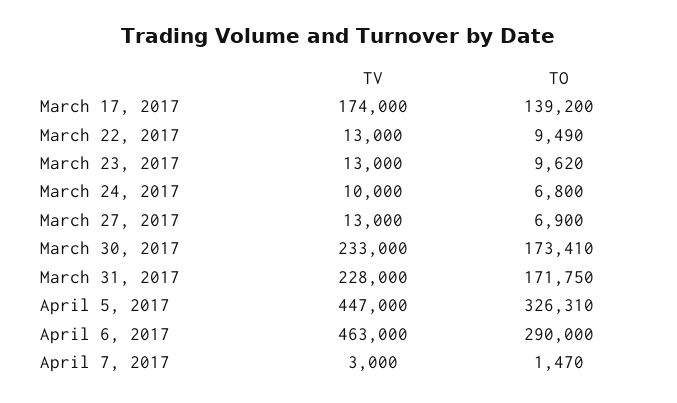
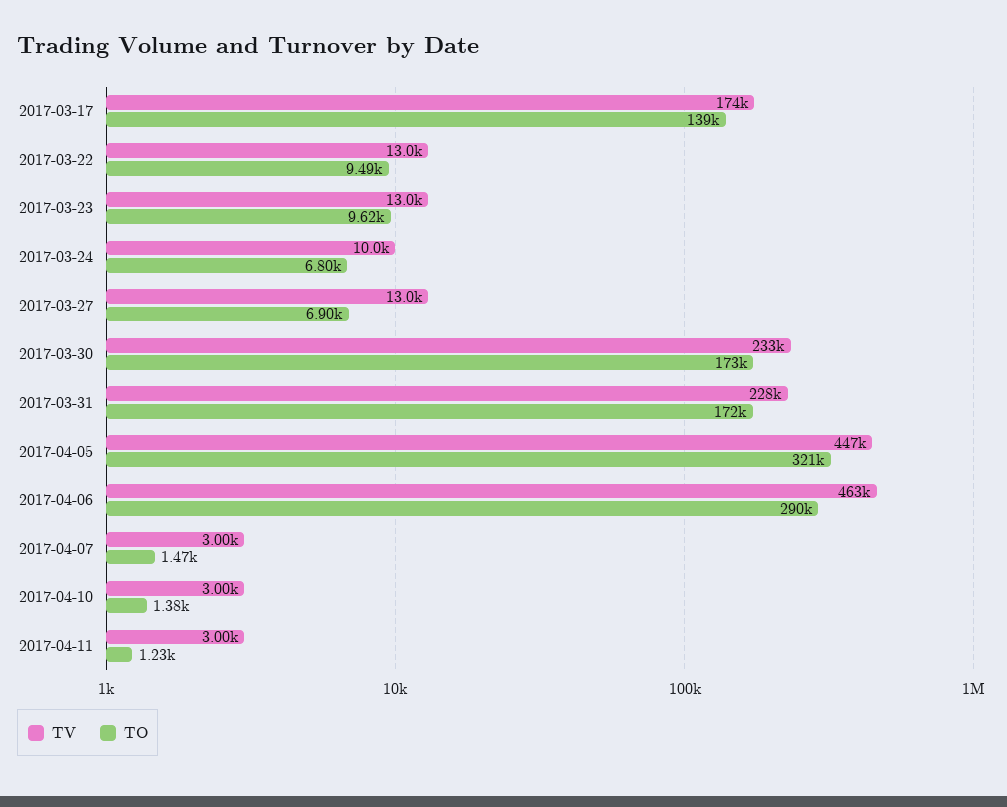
TO, April 5, 2017: 326310 -> 321000
TV, 2017-04-10: none -> 3000
TO, 2017-04-10: none -> 1380
TV, 2017-04-11: none -> 3000
TO, 2017-04-11: none -> 1230

